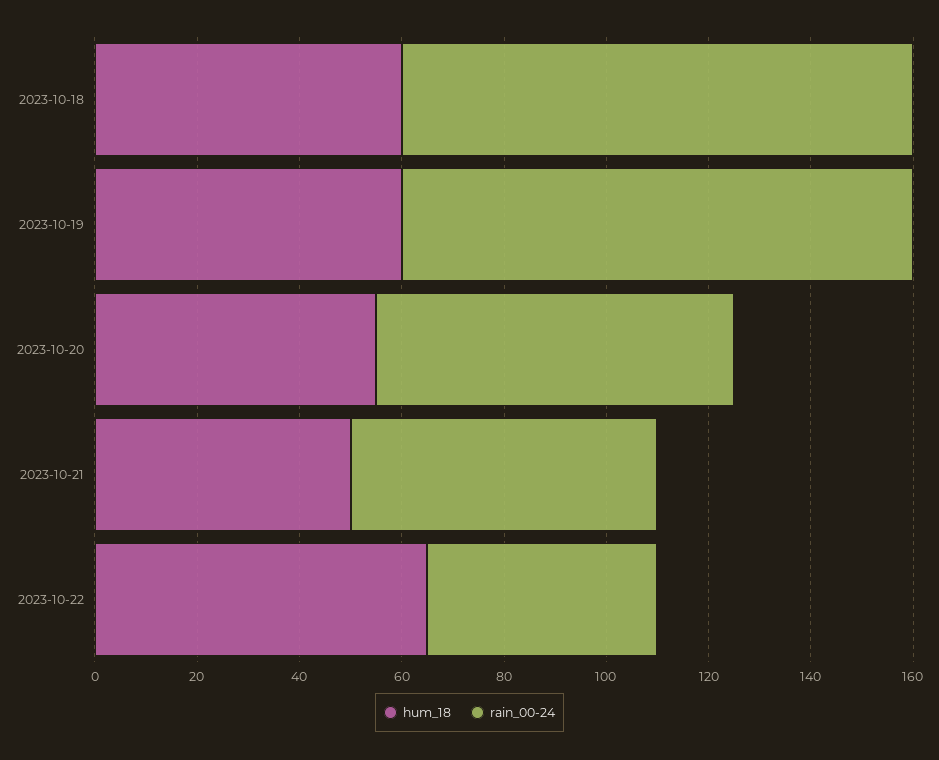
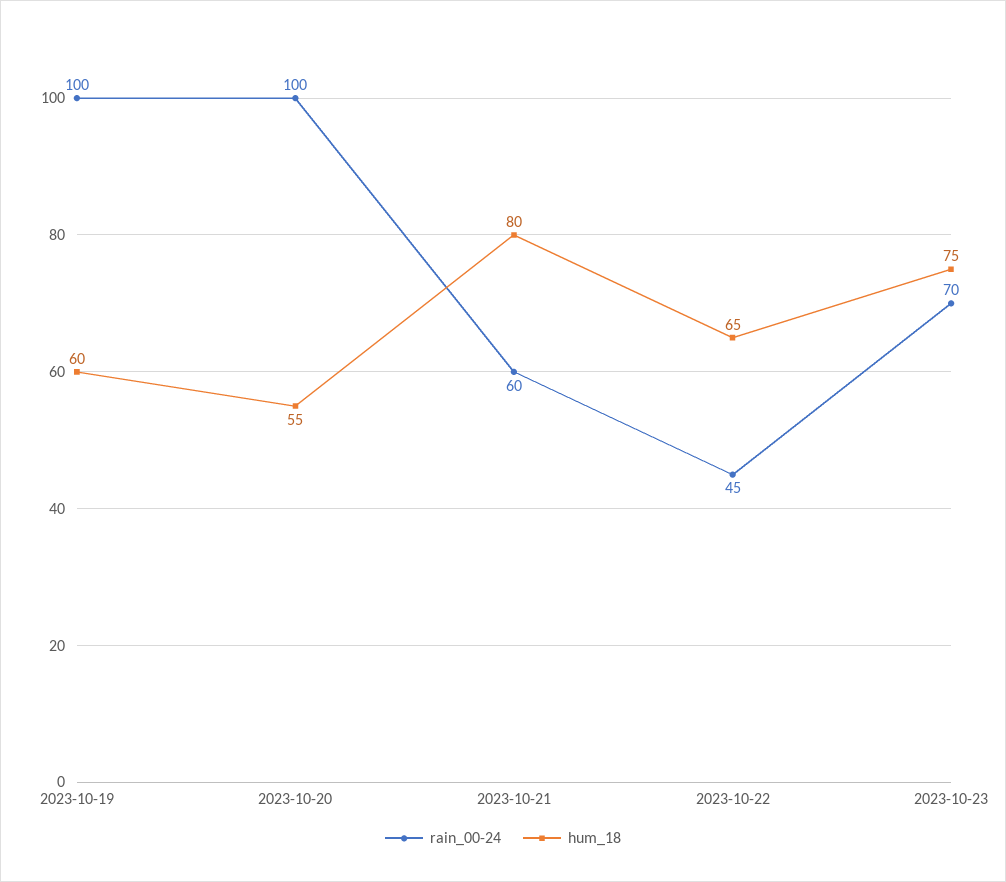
hum_18, 2023-10-18: 60 -> none
rain_00-24, 2023-10-18: 100 -> none
rain_00-24, 2023-10-20: 70 -> 100
hum_18, 2023-10-21: 50 -> 80
rain_00-24, 2023-10-23: none -> 70
hum_18, 2023-10-23: none -> 75

